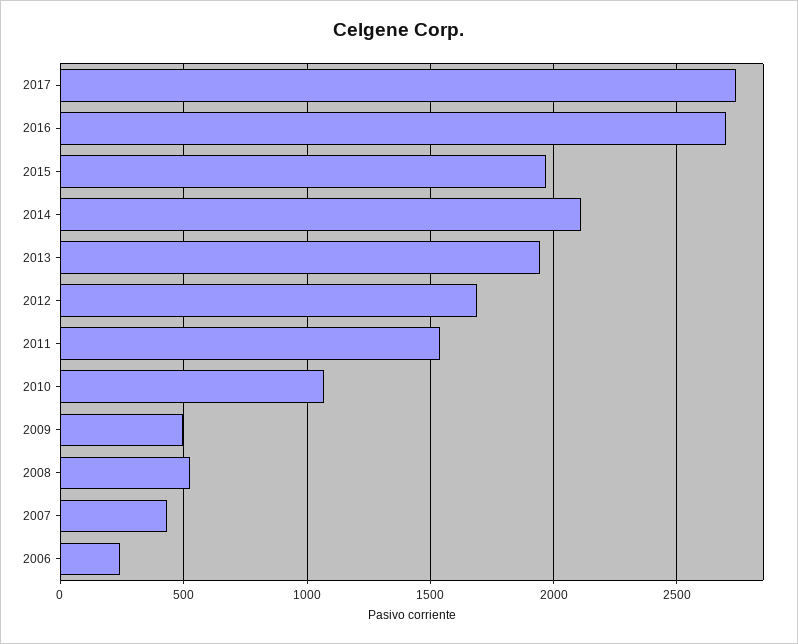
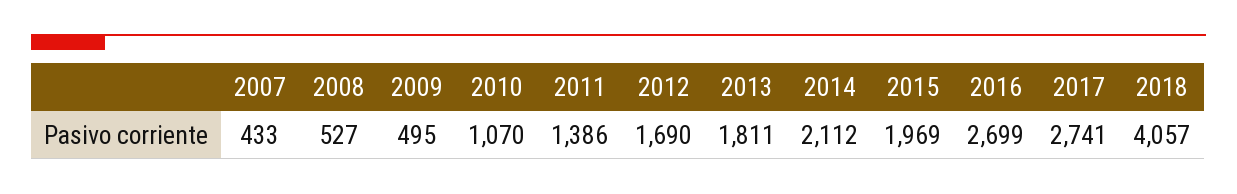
2013: 1950 -> 1811
2011: 1550 -> 1386
2006: 250 -> none
2018: none -> 4057

